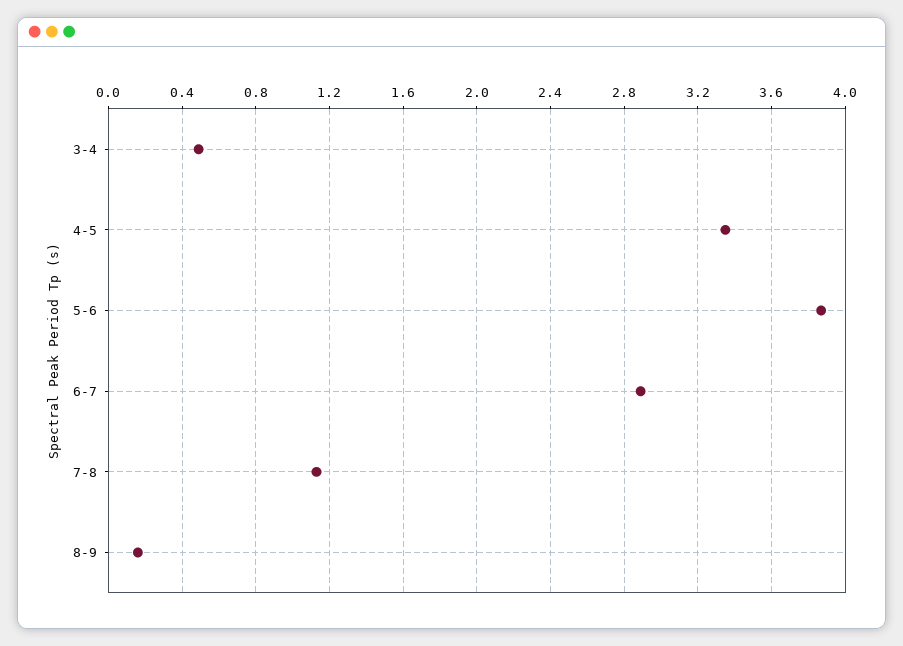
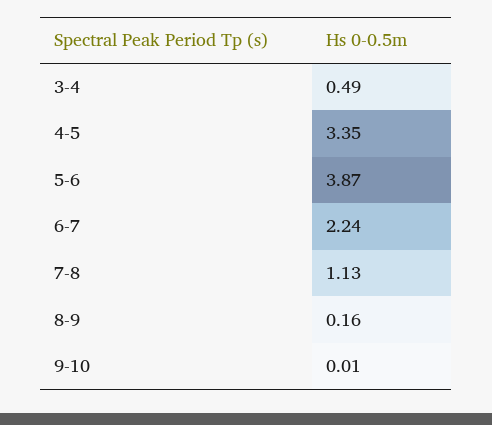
6-7: 2.9 -> 2.24
9-10: none -> 0.01

